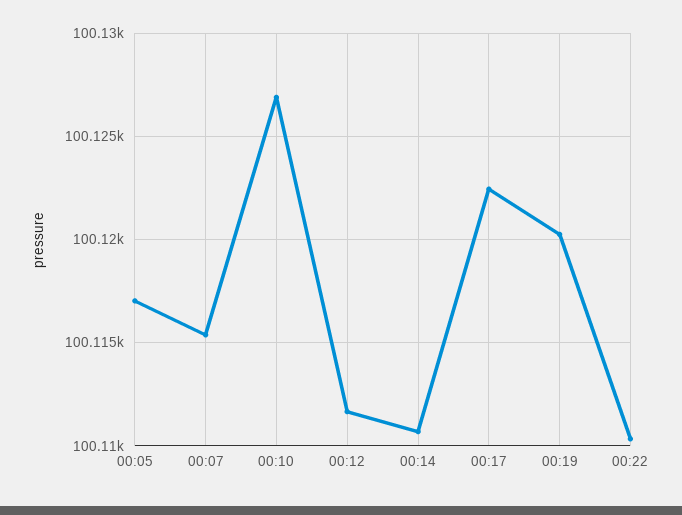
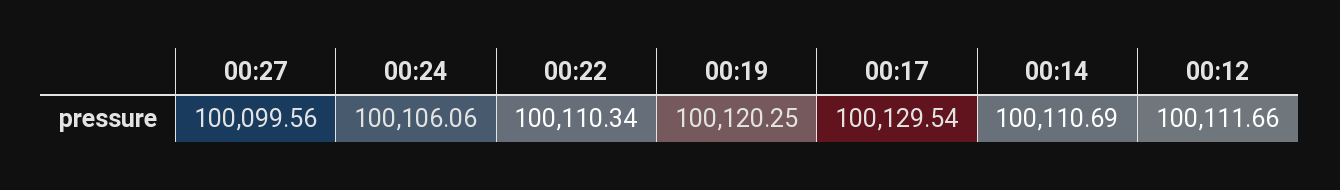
00:05: 100117 -> none
00:07: 100115.5 -> none
00:10: 100127 -> none
00:17: 100122.5 -> 100129.54
00:27: none -> 100099.56
00:24: none -> 100106.06

